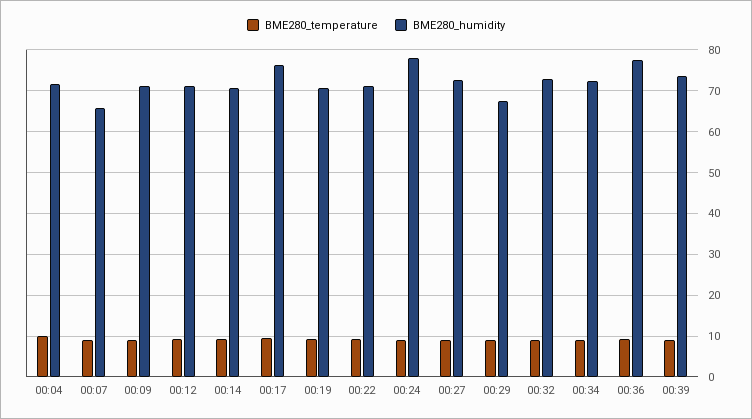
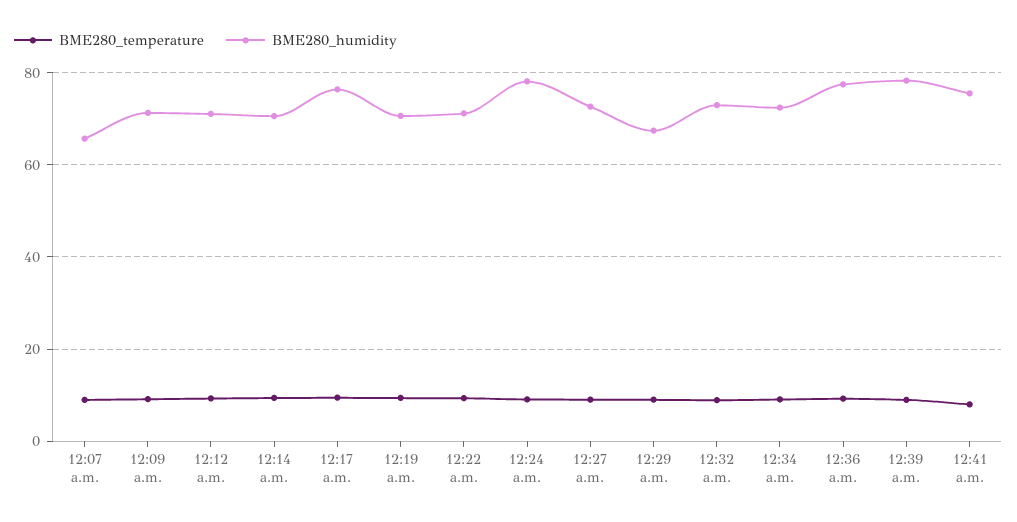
BME280_temperature, 00:04: 10 -> none
BME280_humidity, 00:04: 72 -> none
BME280_humidity, 00:39: 74 -> 78
BME280_temperature, 12:41 a.m.: none -> 8
BME280_humidity, 12:41 a.m.: none -> 76

